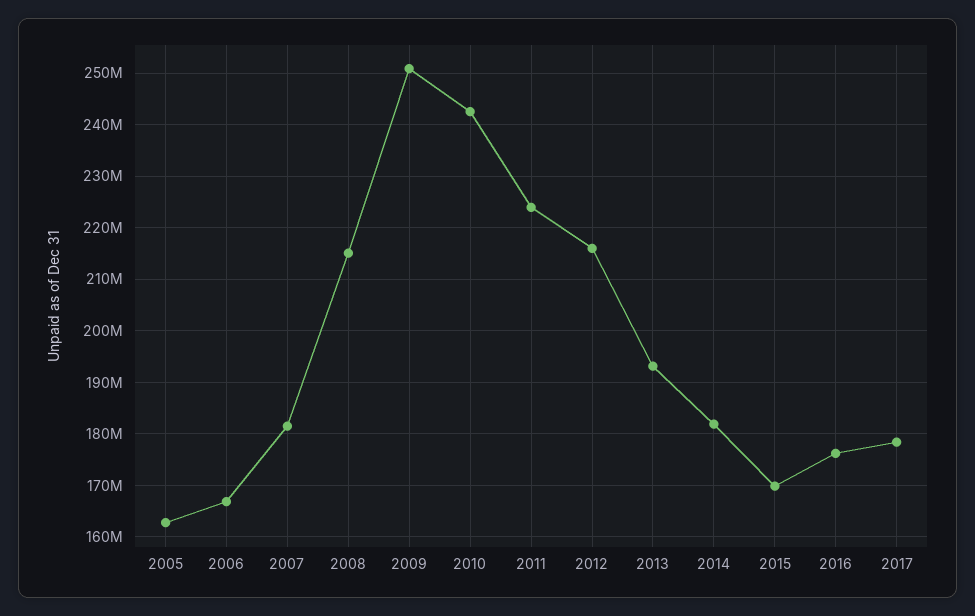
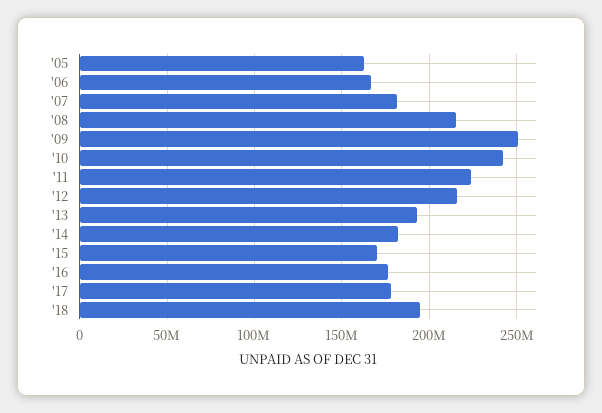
'18: none -> 195000000

